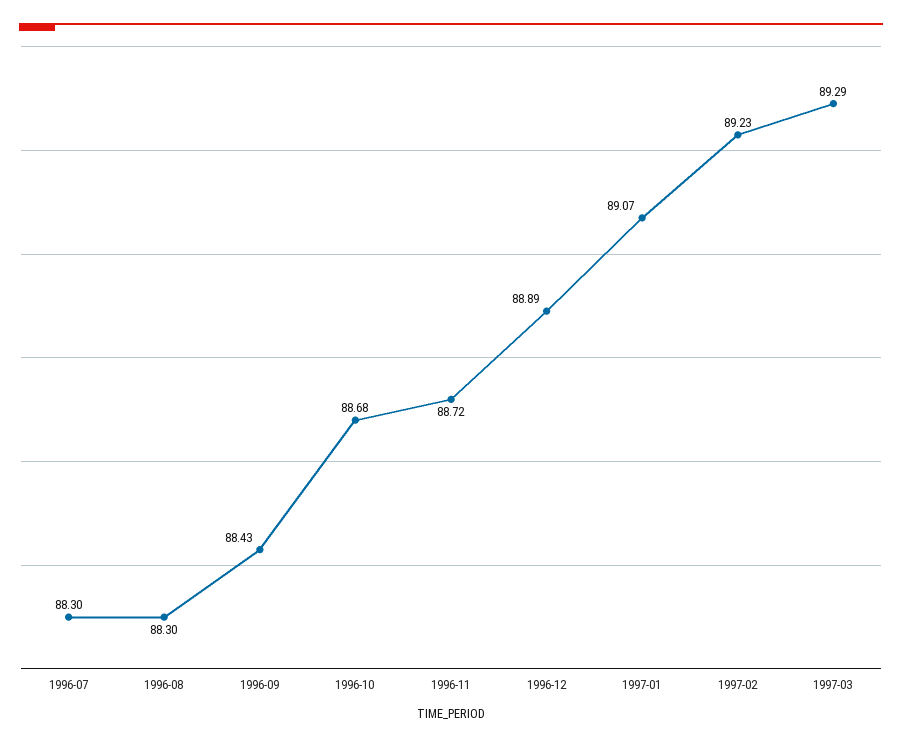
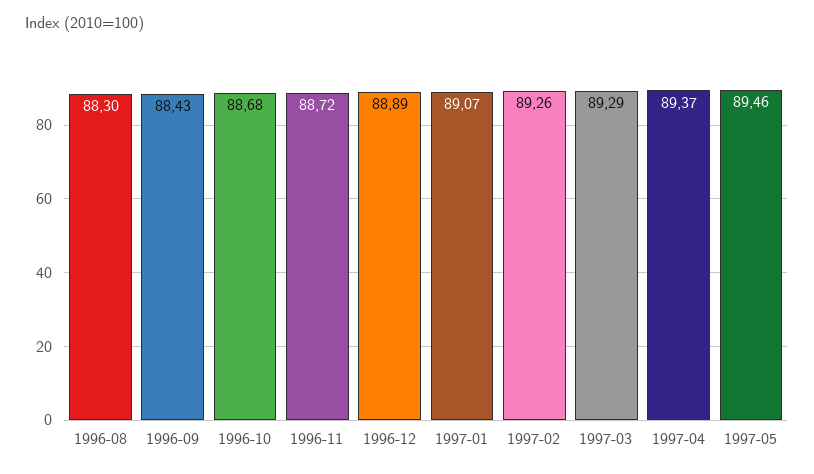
1996-07: 88.3 -> none
1997-02: 89.23 -> 89.26
1997-04: none -> 89.37
1997-05: none -> 89.46

